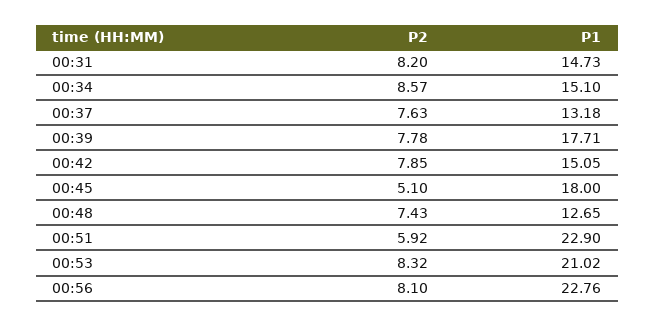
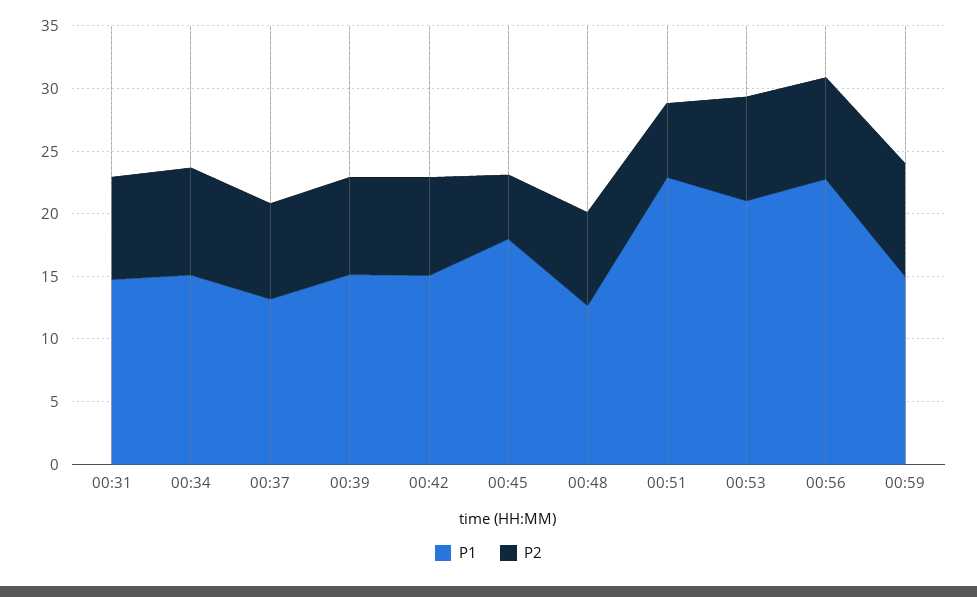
P1, 00:39: 17.71 -> 15
P1, 00:59: none -> 15
P2, 00:59: none -> 9

